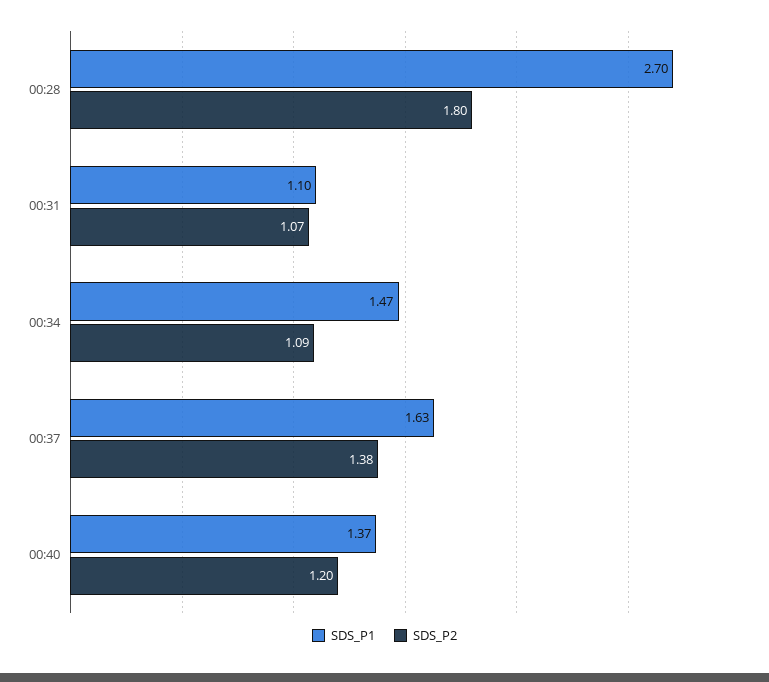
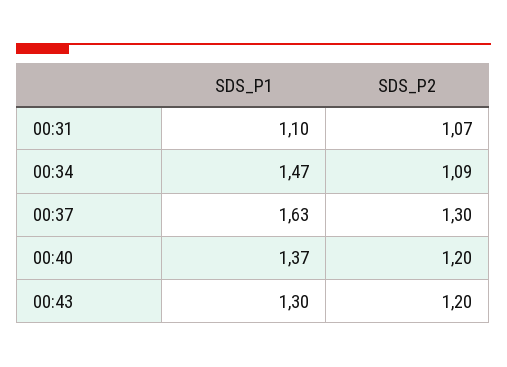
SDS_P1, 00:28: 2.7 -> none
SDS_P2, 00:28: 1.8 -> none
SDS_P2, 00:37: 1.38 -> 1.3
SDS_P1, 00:43: none -> 1.3
SDS_P2, 00:43: none -> 1.2

